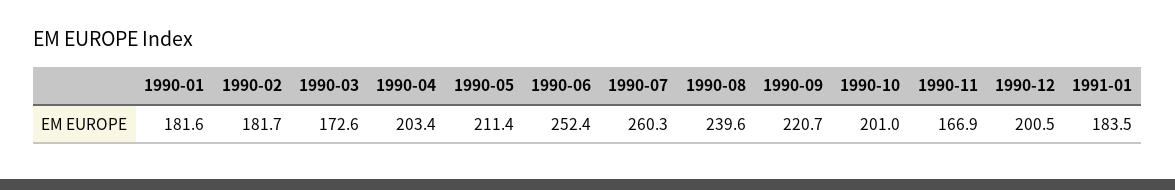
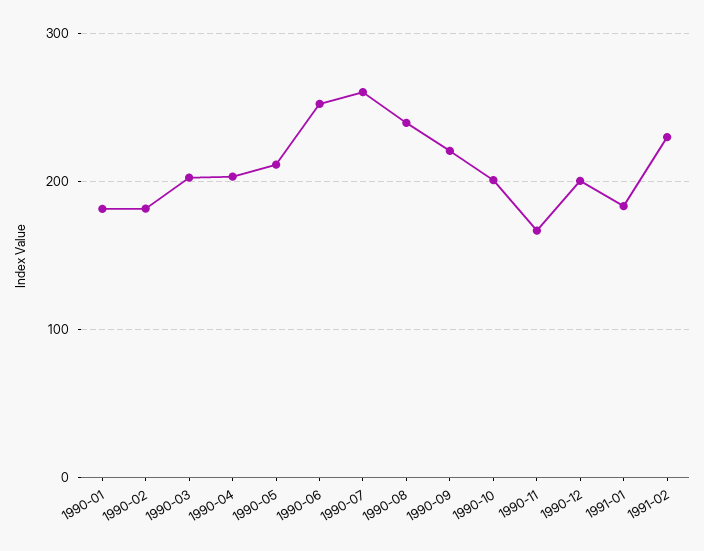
1990-03: 172.6 -> 200
1991-02: none -> 230

